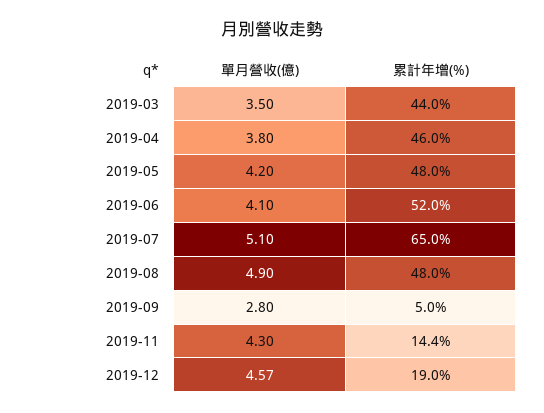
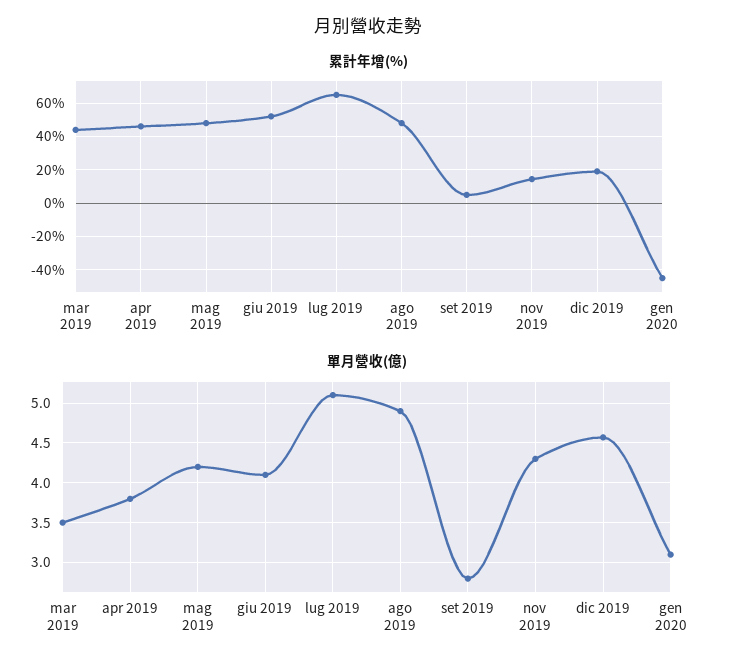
累計年增(%), gen 2020: none -> -45
單月營收(億), gen 2020: none -> 3.1

